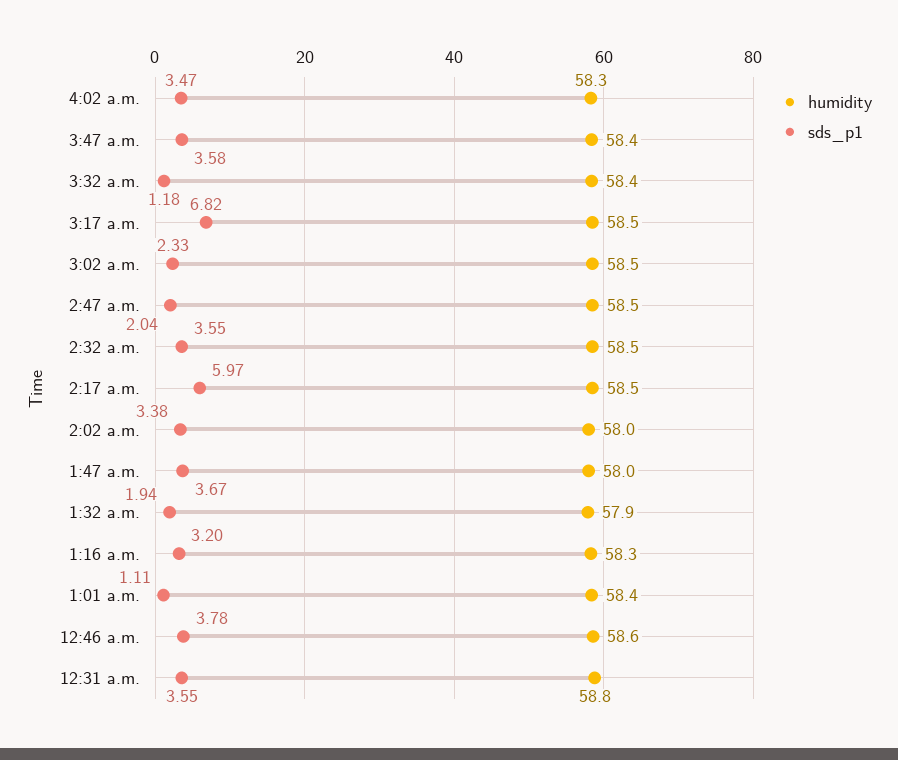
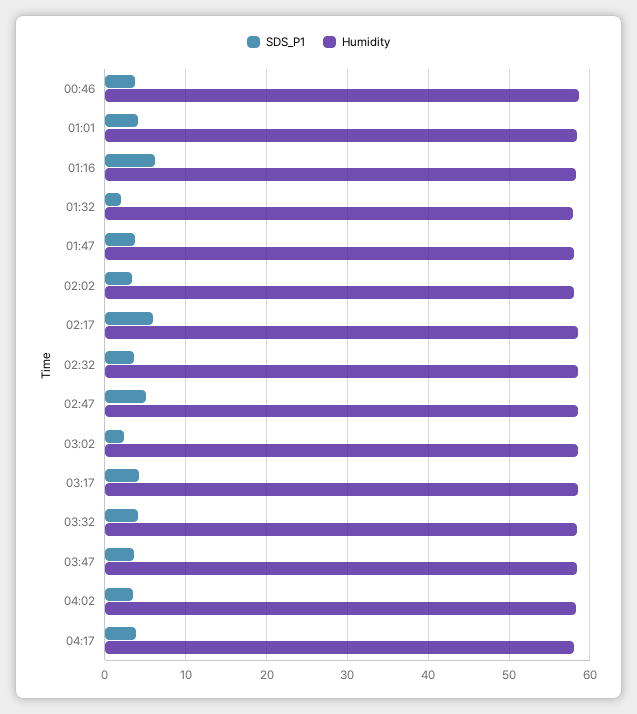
sds_p1, 3:32 a.m.: 1.18 -> 4
sds_p1, 3:17 a.m.: 6.82 -> 4
sds_p1, 2:47 a.m.: 2.04 -> 5
sds_p1, 1:16 a.m.: 3.2 -> 6
sds_p1, 1:01 a.m.: 1.11 -> 4
humidity, 12:31 a.m.: 58.8 -> none
sds_p1, 12:31 a.m.: 3.55 -> none
sds_p1, 04:17: none -> 4
humidity, 04:17: none -> 58

